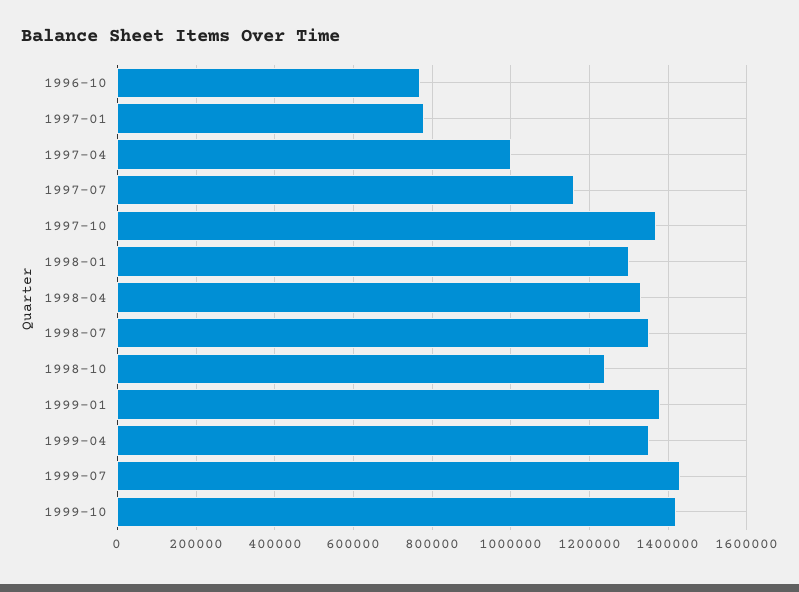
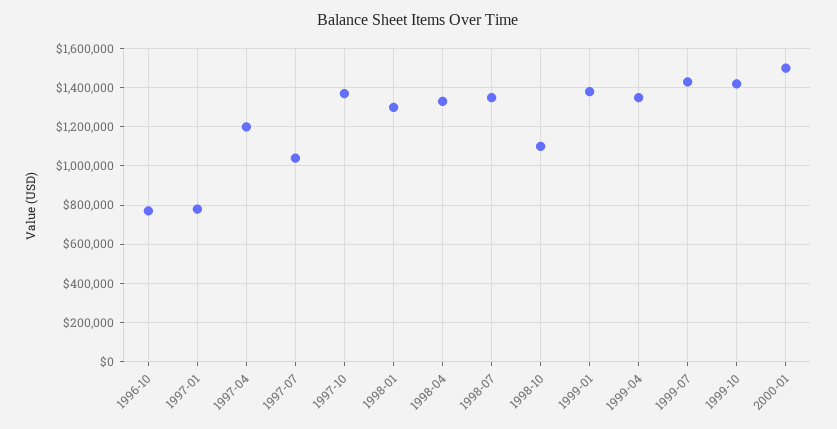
1997-04: 1000000 -> 1200000
1997-07: 1160000 -> 1050000
1998-10: 1240000 -> 1100000
2000-01: none -> 1500000

